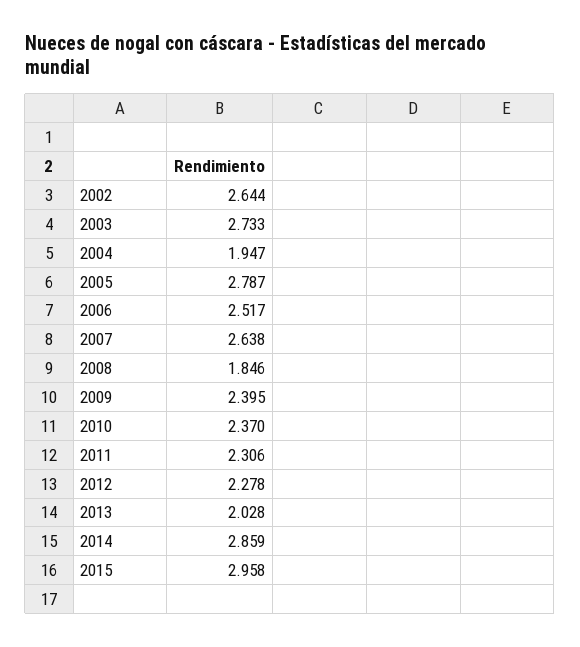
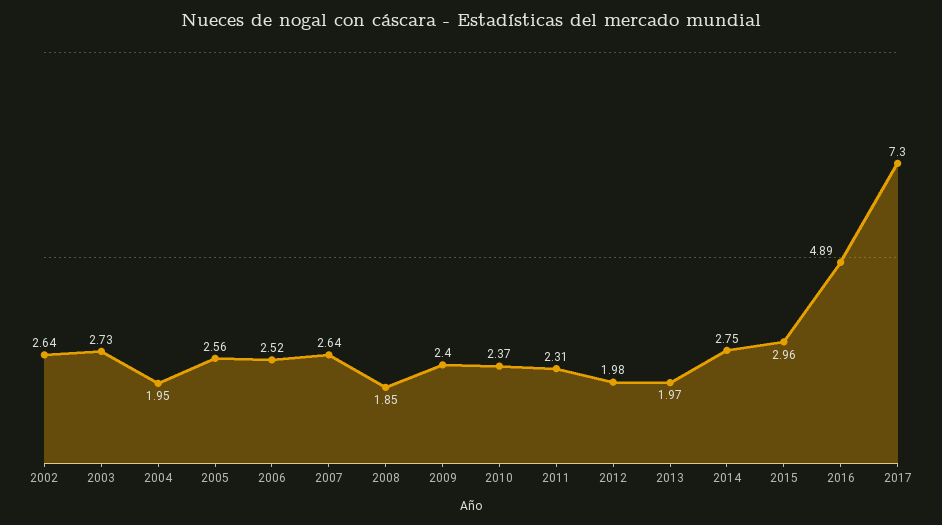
2005: 2.787 -> 2.56
2012: 2.278 -> 1.98
2013: 2.028 -> 1.97
2014: 2.859 -> 2.75
2016: none -> 4.89
2017: none -> 7.3

